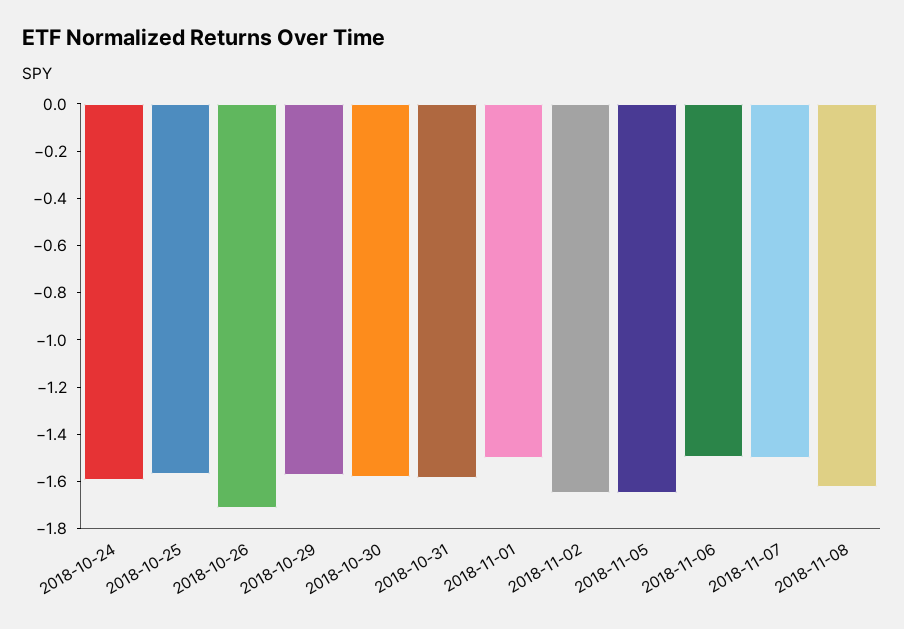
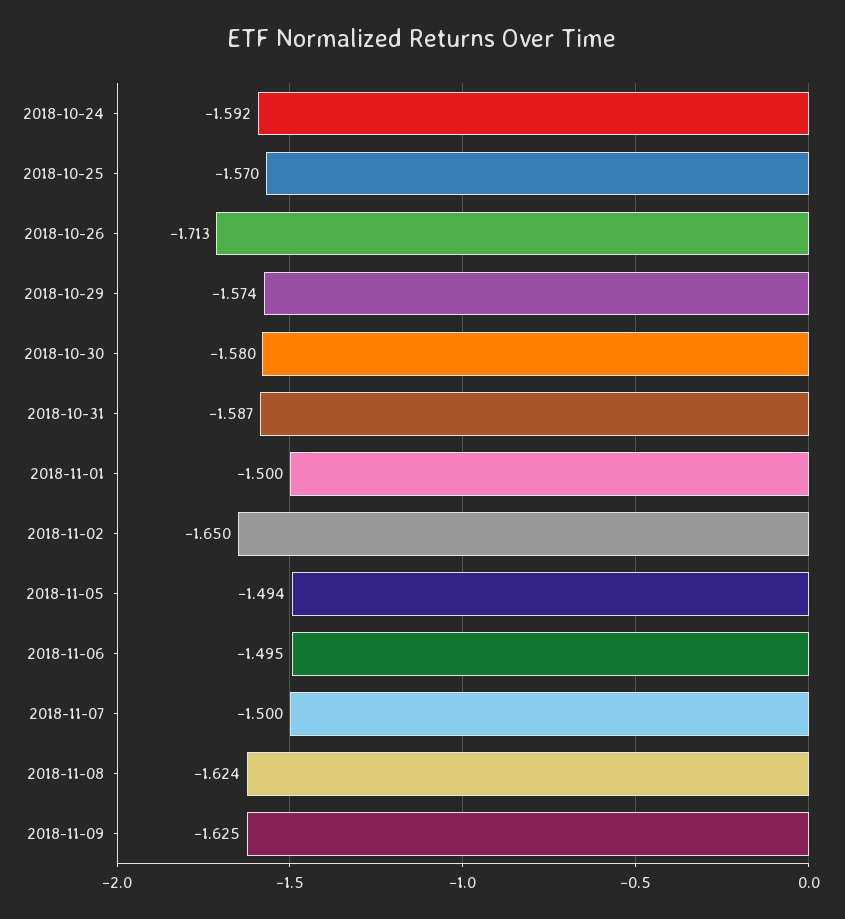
2018-11-05: -1.65 -> -1.494
2018-11-09: none -> -1.625

